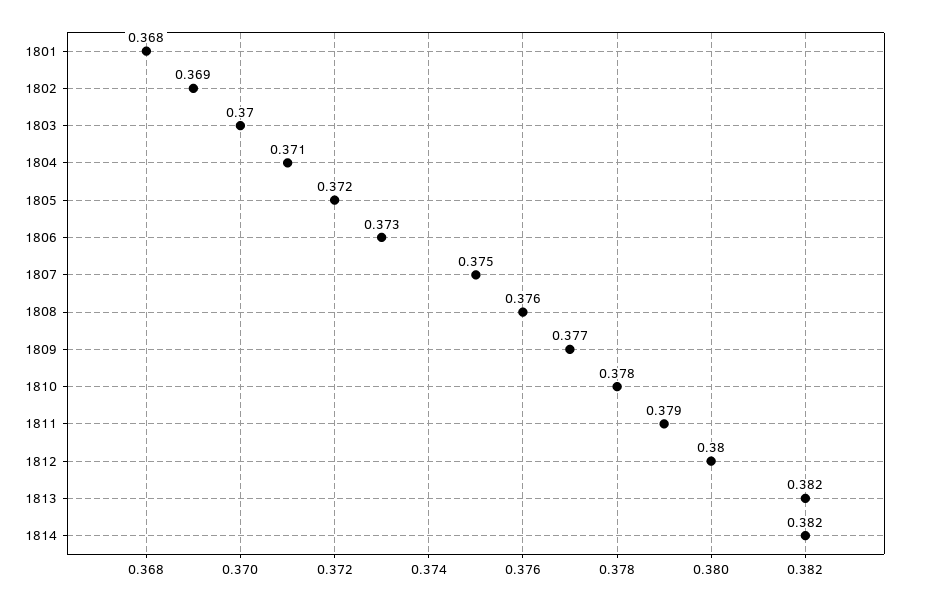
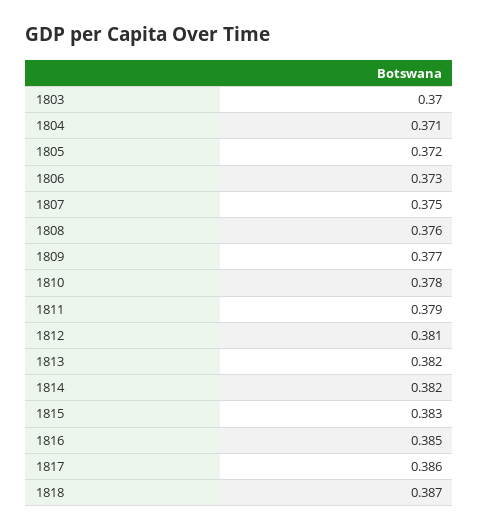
1801: 0.368 -> none
1802: 0.369 -> none
1812: 0.38 -> 0.381
1815: none -> 0.383
1816: none -> 0.385
1817: none -> 0.386
1818: none -> 0.387

